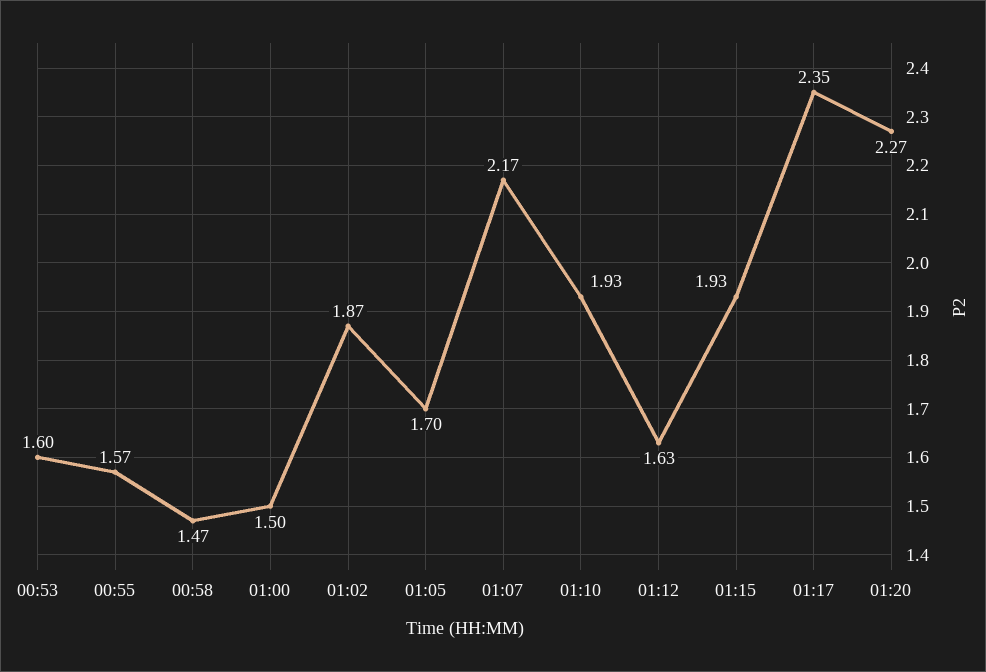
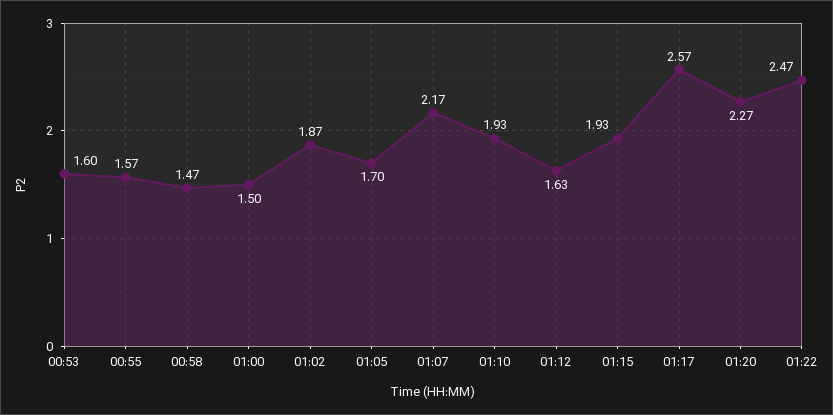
01:17: 2.35 -> 2.57
01:22: none -> 2.47

